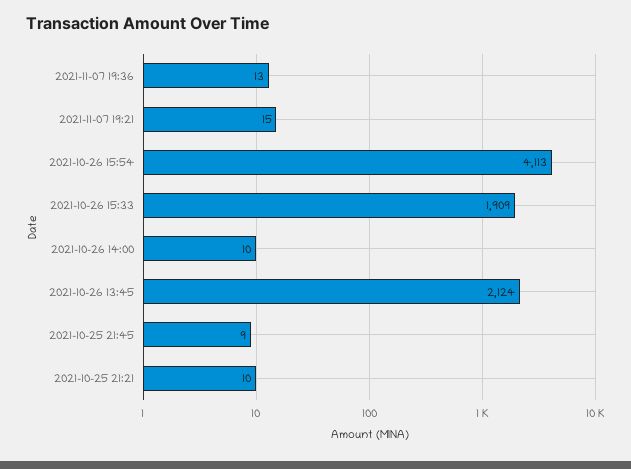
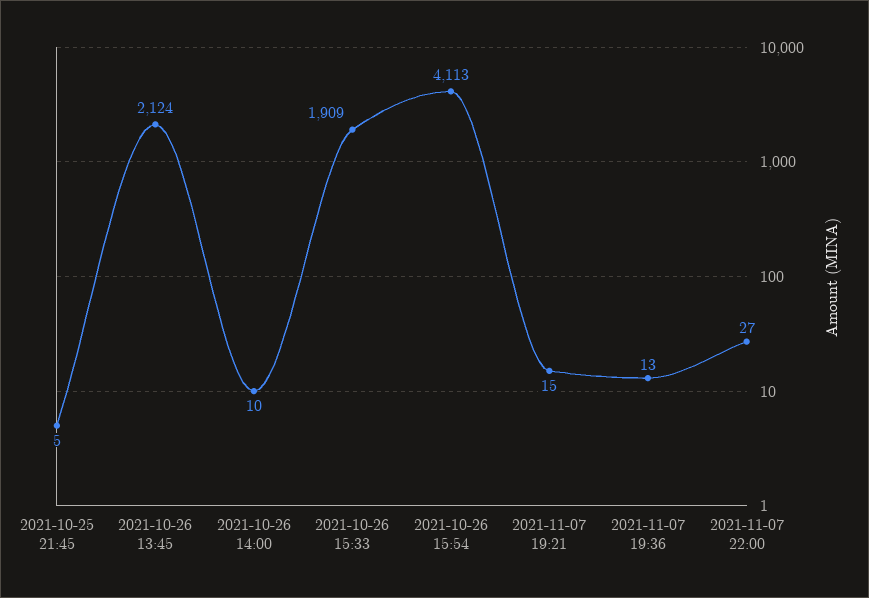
2021-10-25 21:45: 9 -> 5
2021-10-25 21:21: 10 -> none
2021-11-07 22:00: none -> 27

